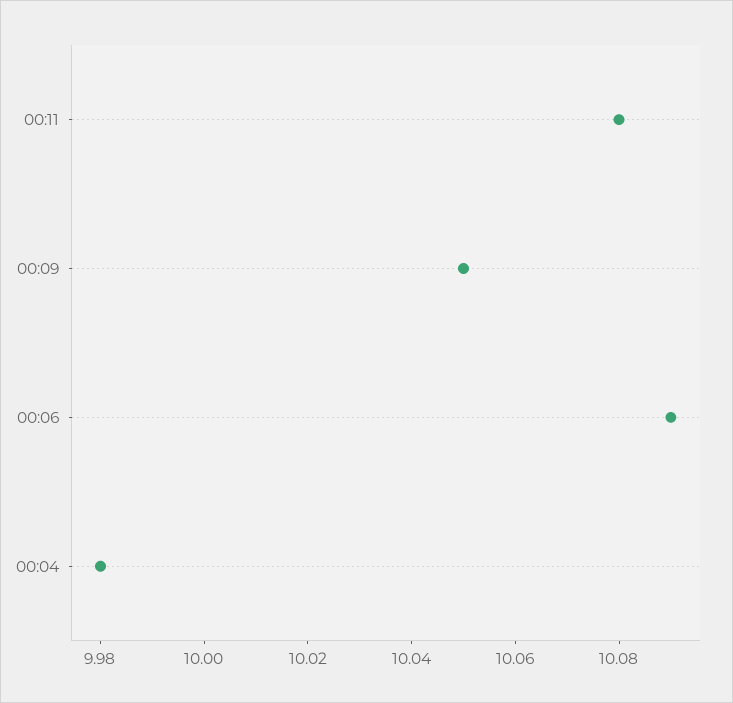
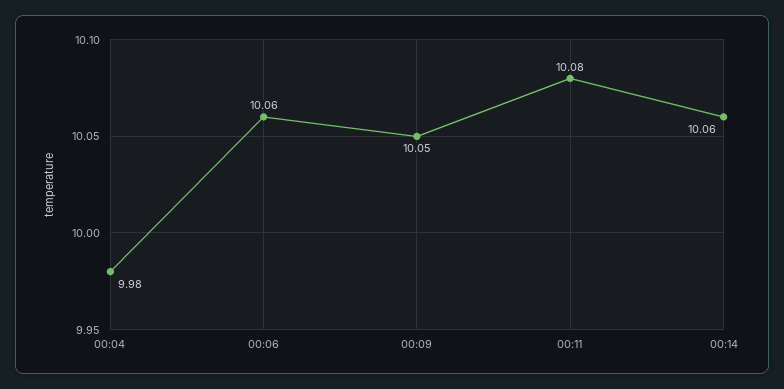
00:06: 10.09 -> 10.06
00:14: none -> 10.06

